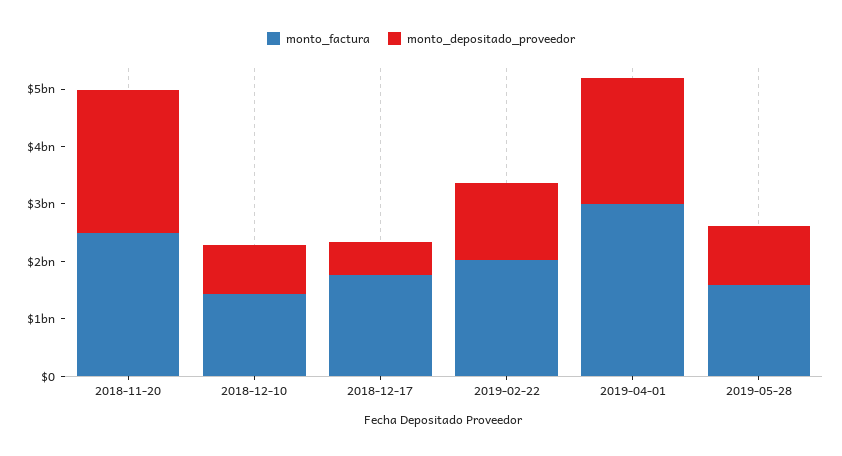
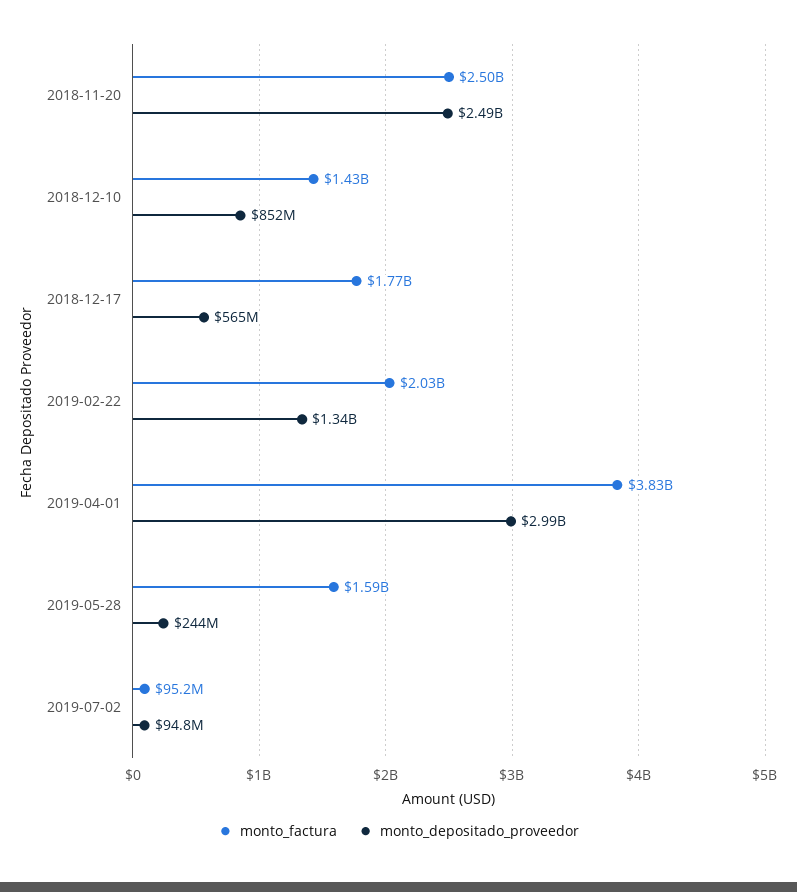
monto_factura, 2019-04-01: 3000000000 -> 3830000000
monto_depositado_proveedor, 2019-04-01: 2200000000 -> 2990000000
monto_depositado_proveedor, 2019-05-28: 1000000000 -> 244000000
monto_factura, 2019-07-02: none -> 95200000
monto_depositado_proveedor, 2019-07-02: none -> 94800000

